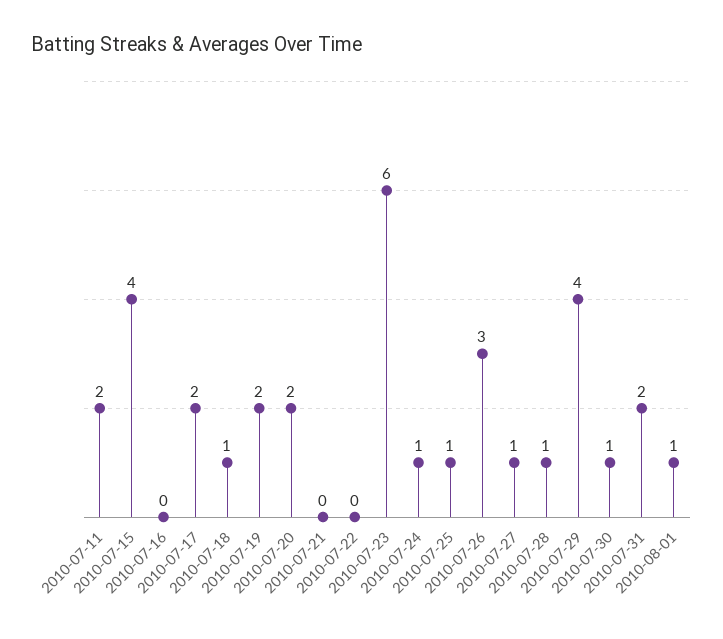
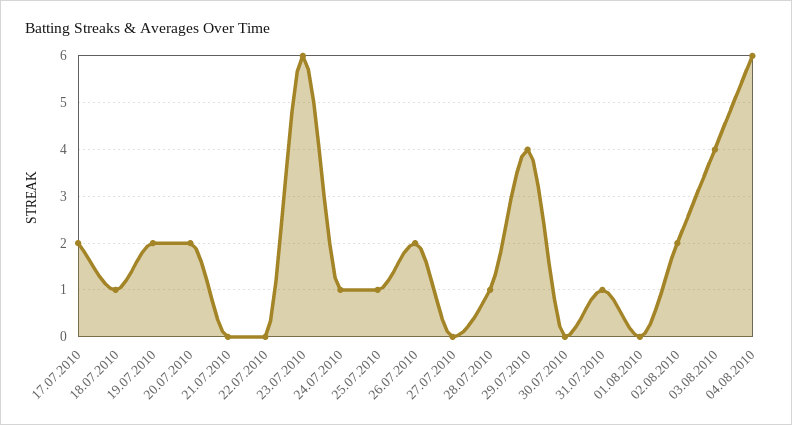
2010-07-11: 2 -> none
2010-07-15: 4 -> none
2010-07-16: 0 -> none
2010-07-26: 3 -> 2
2010-07-27: 1 -> 0
2010-07-30: 1 -> 0
2010-07-31: 2 -> 1
2010-08-01: 1 -> 0
02.08.2010: none -> 2
03.08.2010: none -> 4
04.08.2010: none -> 6

